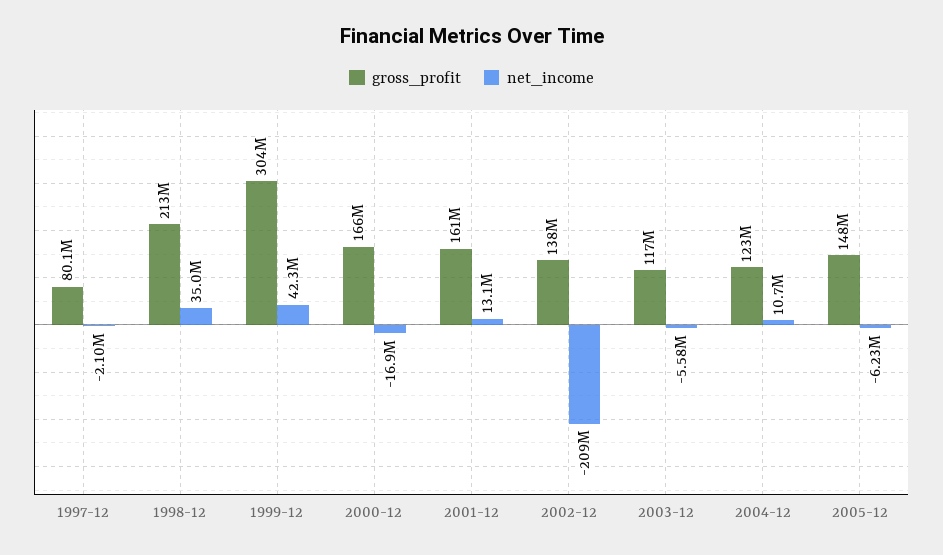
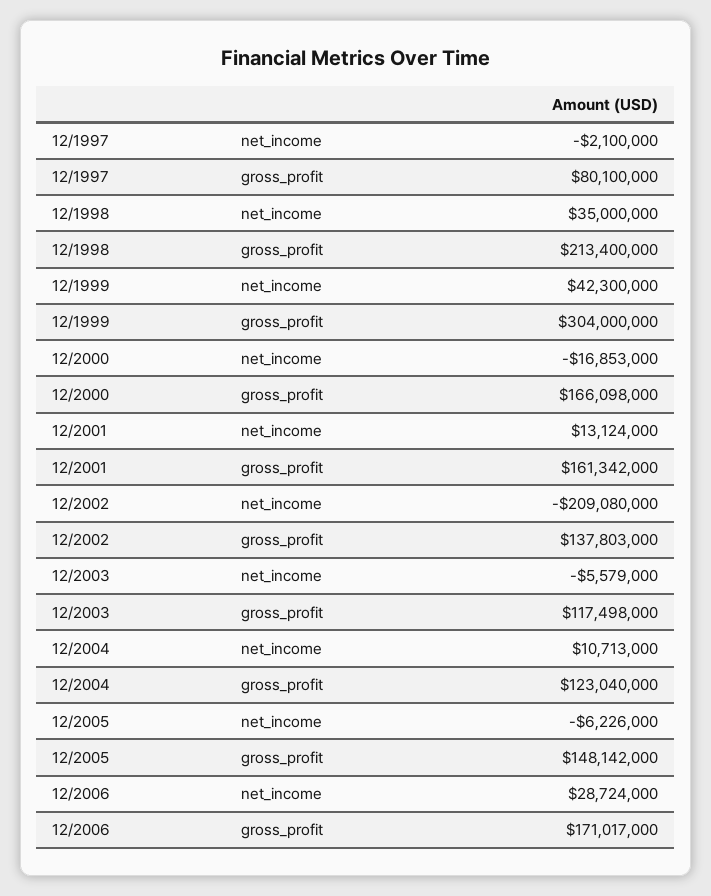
net_income, 12/2006: none -> 28724000
gross_profit, 12/2006: none -> 171017000

